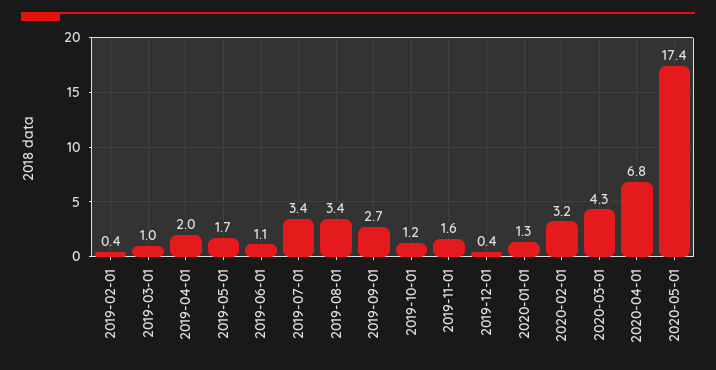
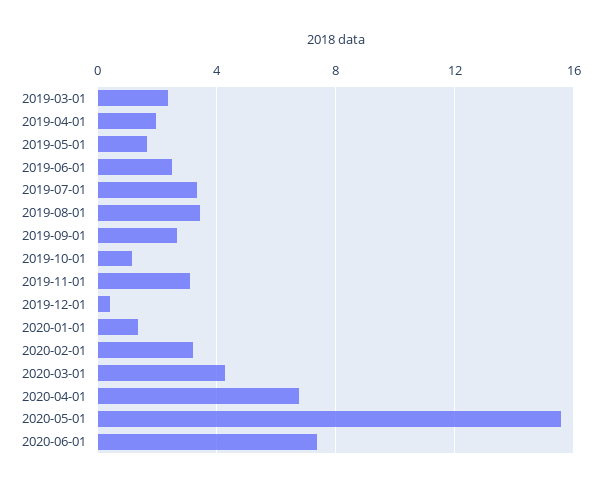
2019-02-01: 0.4 -> none
2019-03-01: 1 -> 2.5
2019-06-01: 1.1 -> 2.5
2019-11-01: 1.6 -> 3
2020-05-01: 17.4 -> 15.5
2020-06-01: none -> 7.5

